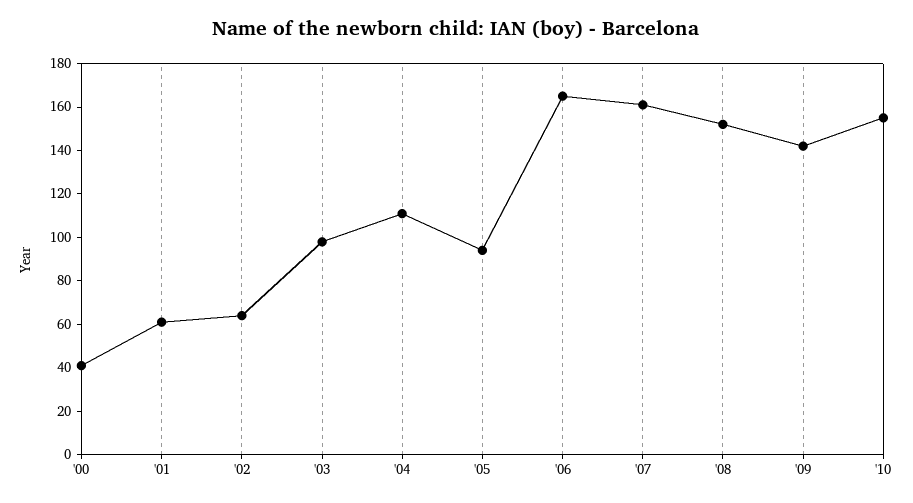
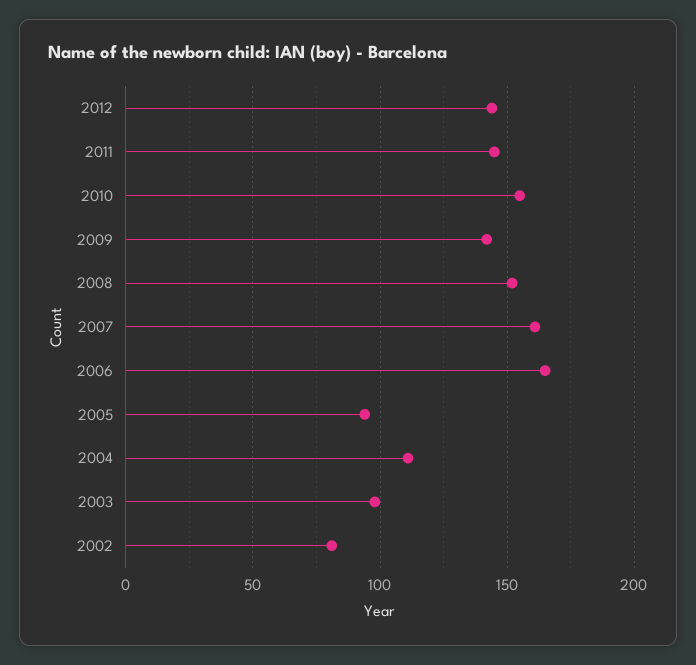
'00: 40 -> none
'01: 60 -> none
'02: 65 -> 80
2012: none -> 145
2011: none -> 145

